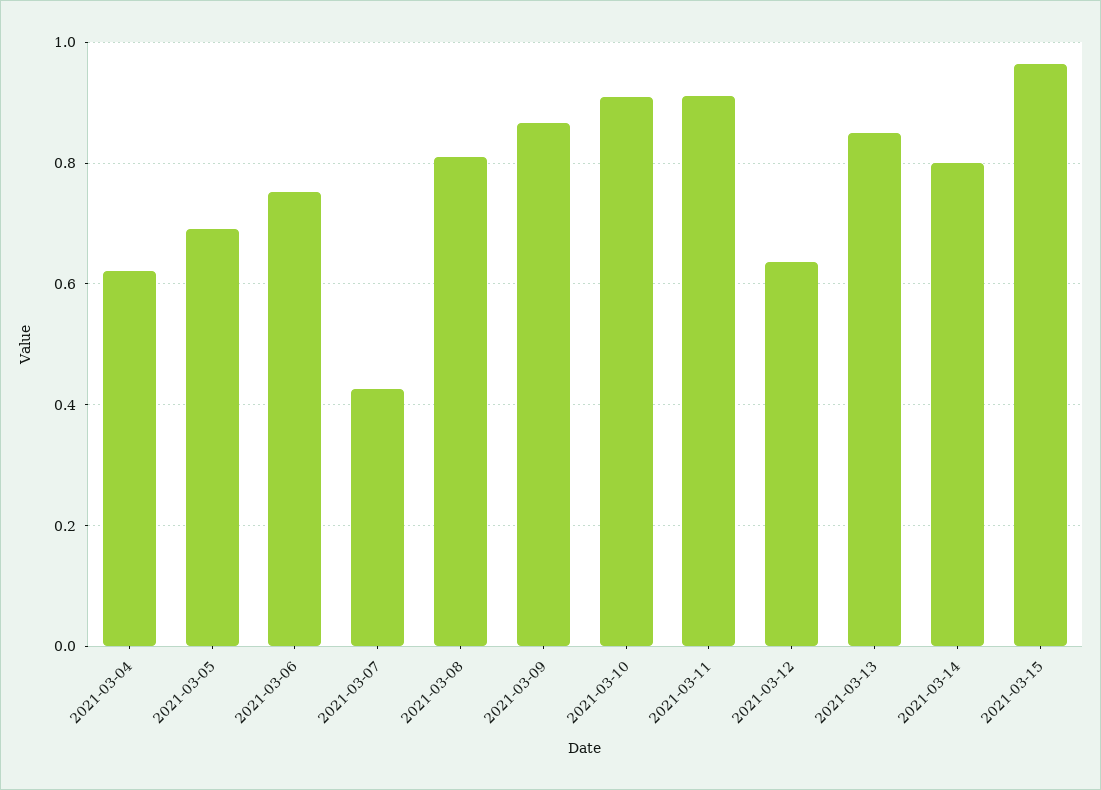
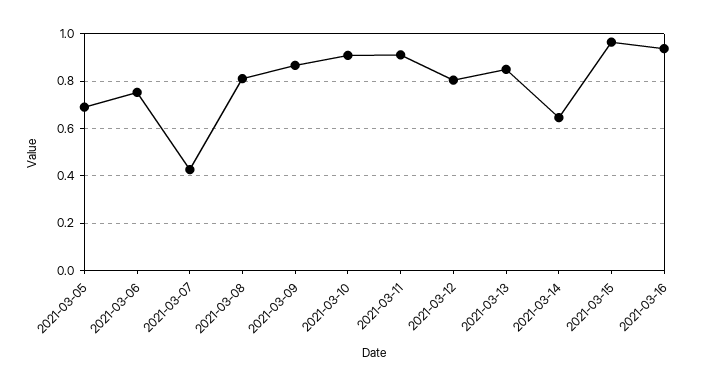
2021-03-04: 0.62 -> none
2021-03-12: 0.64 -> 0.8
2021-03-14: 0.8 -> 0.65
2021-03-16: none -> 0.95

